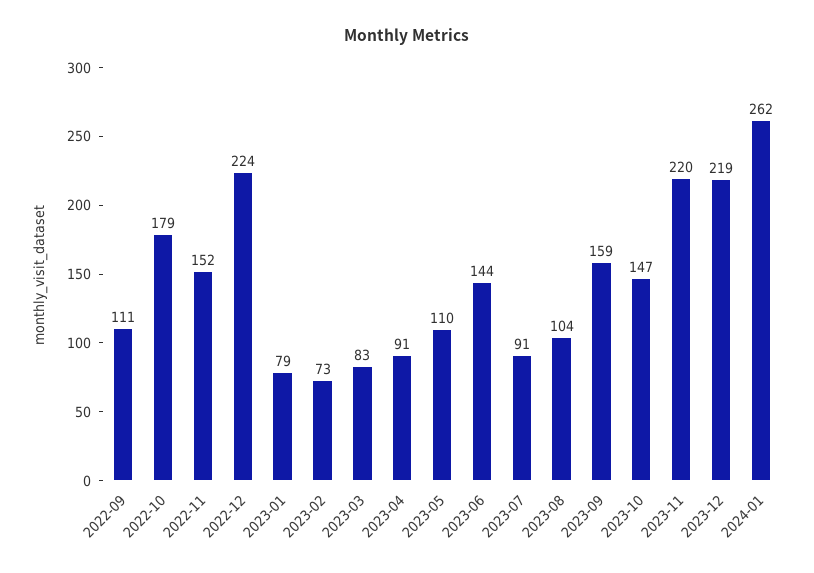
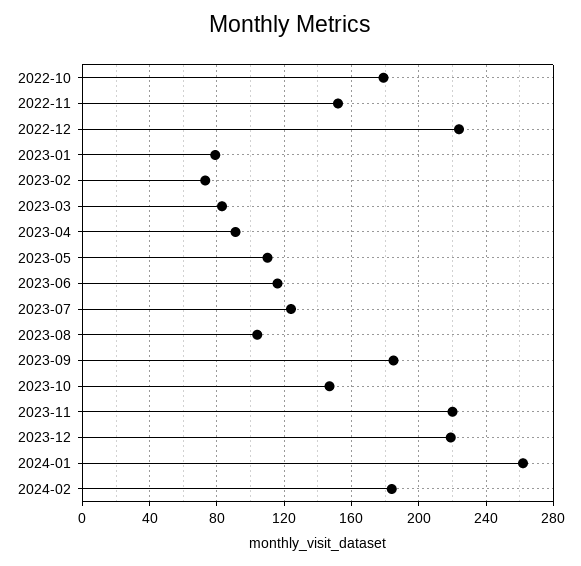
2022-09: 111 -> none
2023-06: 144 -> 115
2023-07: 91 -> 125
2023-09: 159 -> 185
2024-02: none -> 185

